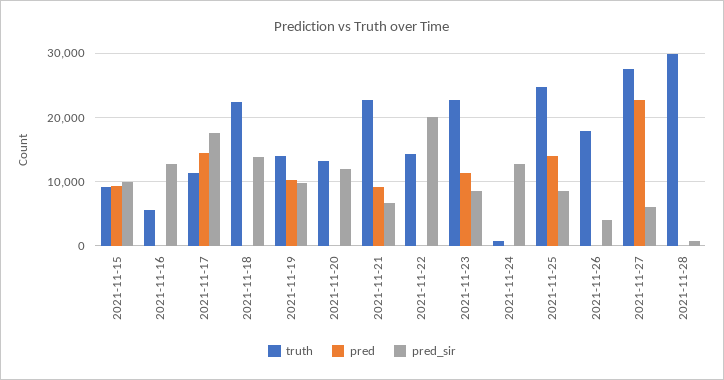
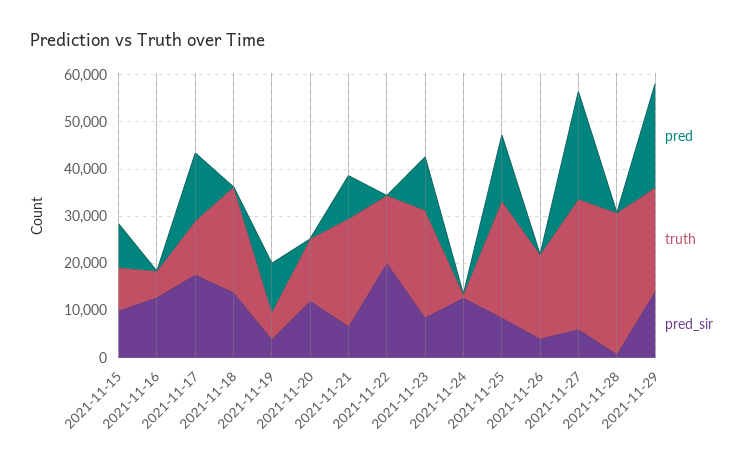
truth, 2021-11-19: 14000 -> 6000
pred_sir, 2021-11-19: 10000 -> 4000
pred, 2021-11-29: none -> 22000
truth, 2021-11-29: none -> 22000
pred_sir, 2021-11-29: none -> 14000

